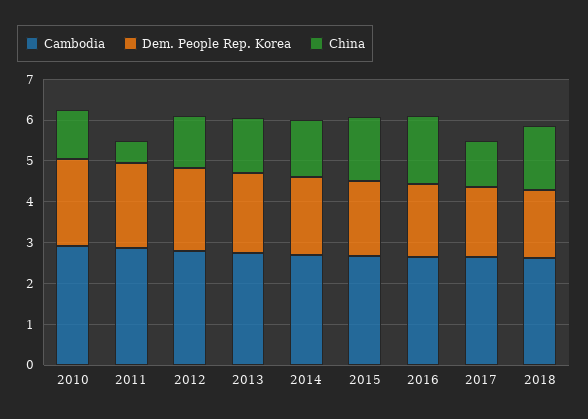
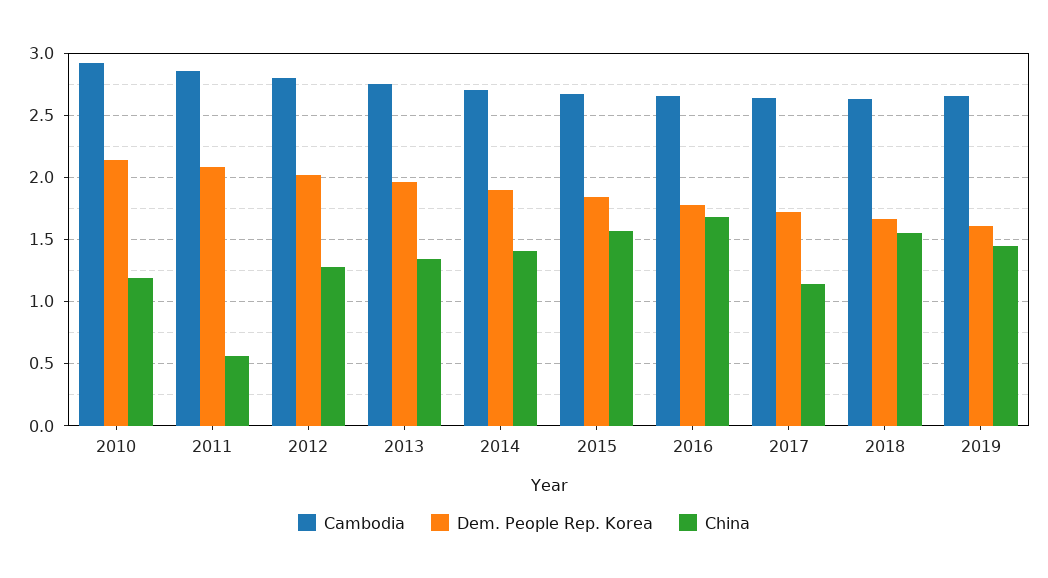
Cambodia, 2019: none -> 2.65
Dem. People Rep. Korea, 2019: none -> 1.6
China, 2019: none -> 1.45

